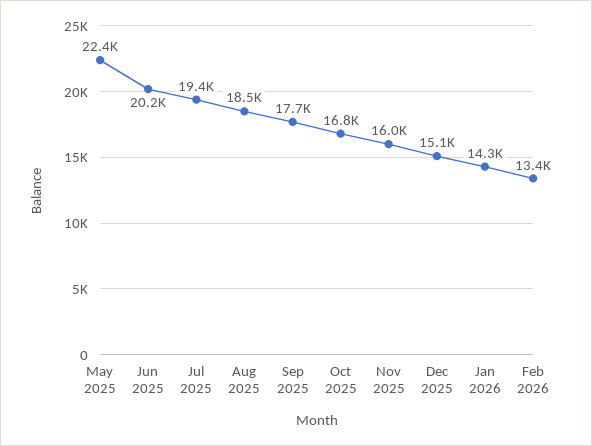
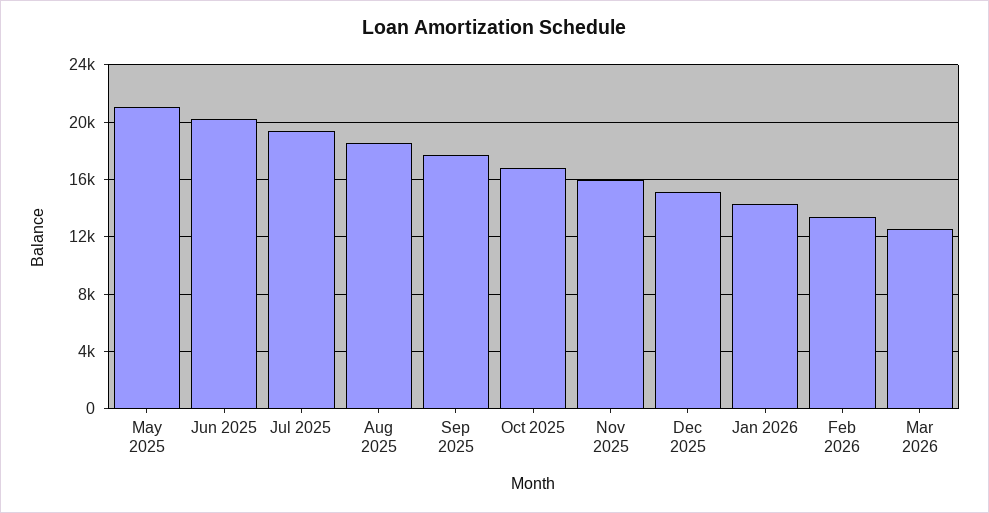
May 2025: 22400 -> 21000
Mar 2026: none -> 12500

